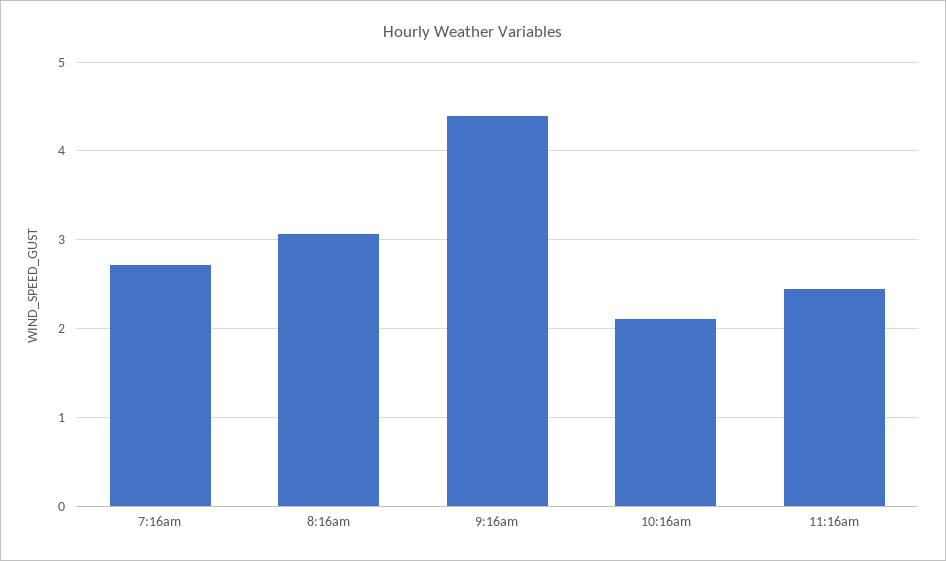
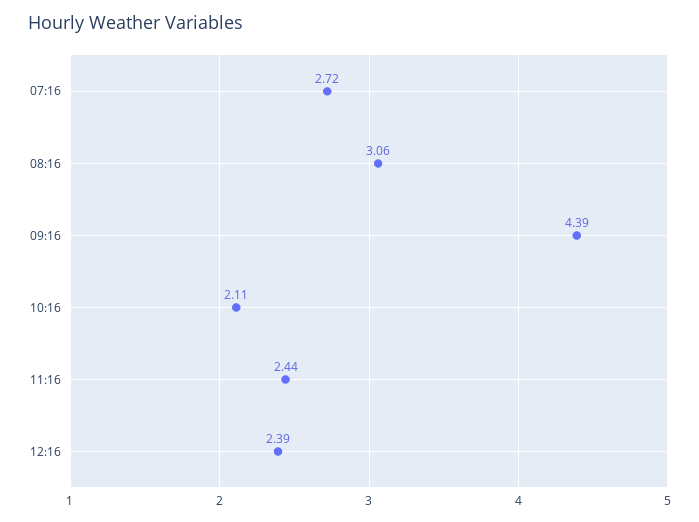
12:16: none -> 2.39

